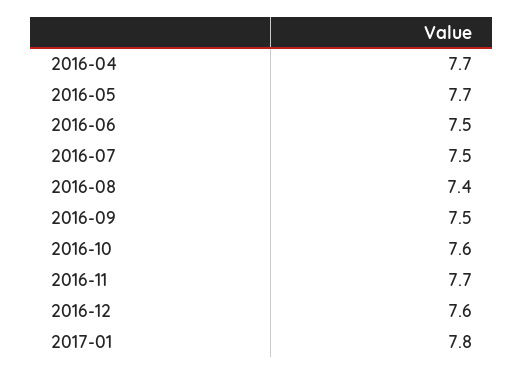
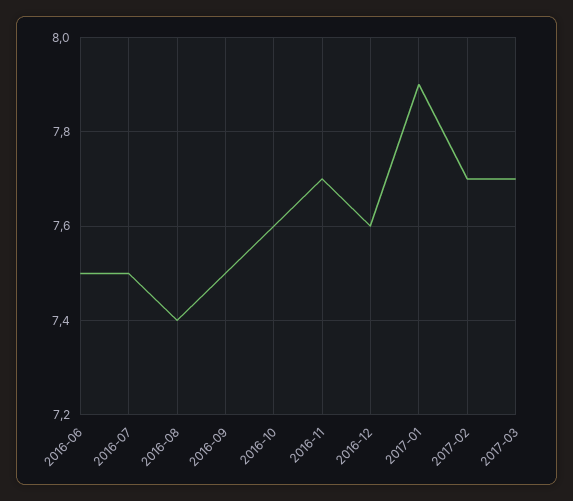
2016-04: 7.7 -> none
2016-05: 7.7 -> none
2017-01: 7.8 -> 7.9
2017-02: none -> 7.7
2017-03: none -> 7.7

